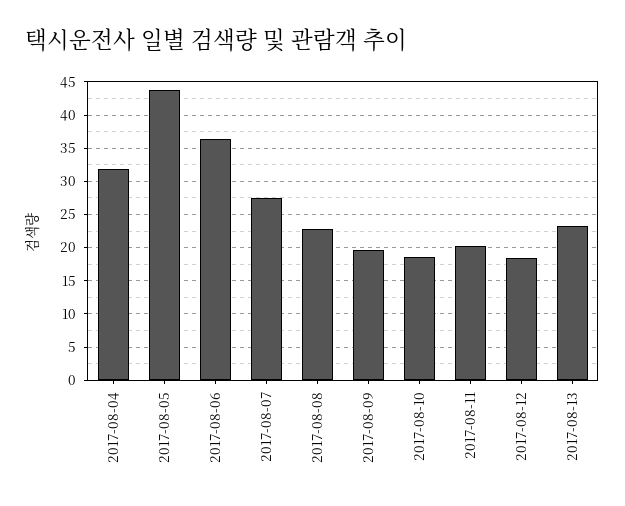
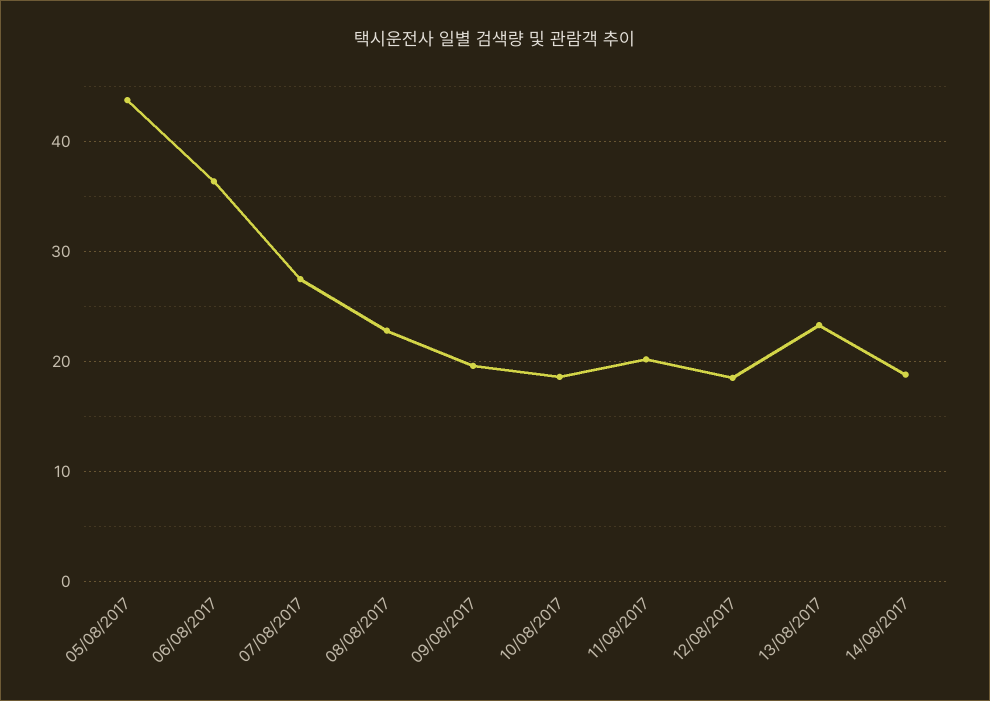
2017-08-04: 32 -> none
14/08/2017: none -> 19

